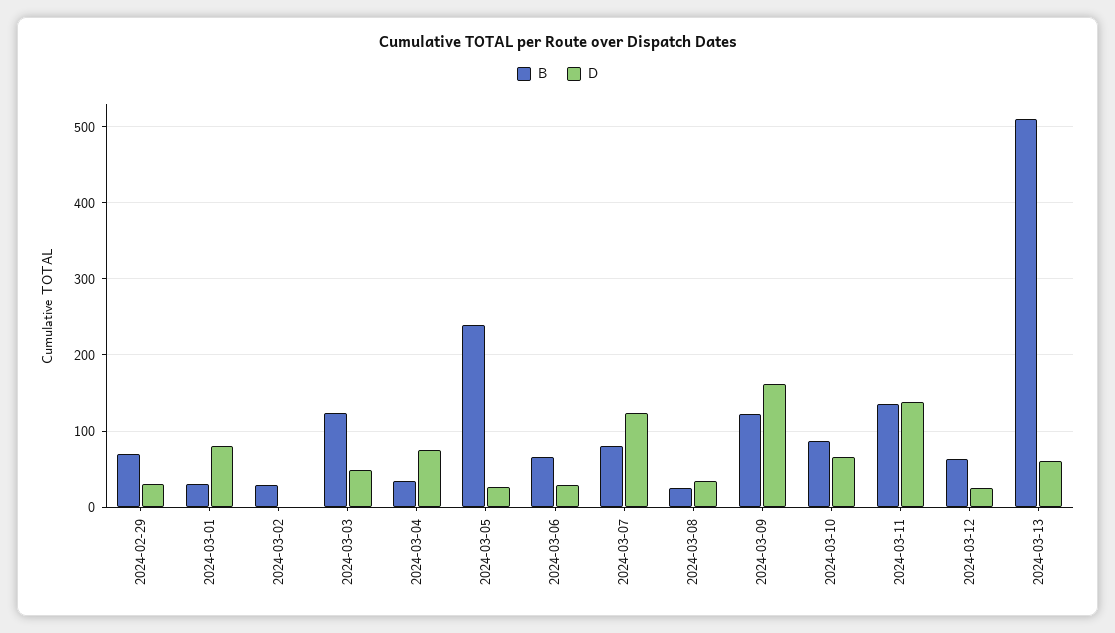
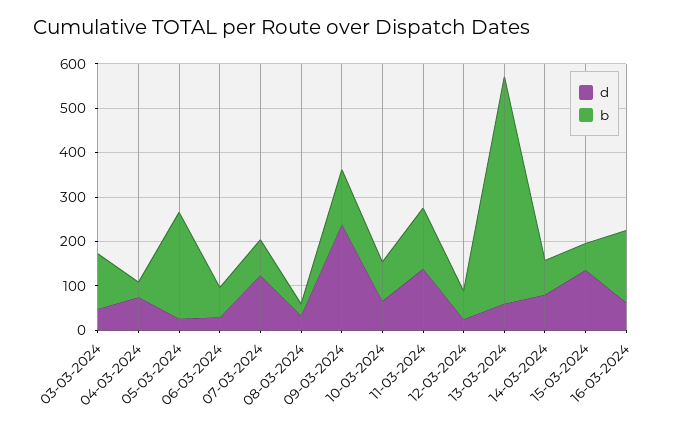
B, 2024-02-29: 70 -> none
D, 2024-02-29: 30 -> none
B, 2024-03-01: 30 -> none
D, 2024-03-01: 80 -> none
B, 2024-03-02: 30 -> none
D, 2024-03-02: 0 -> none
D, 2024-03-09: 160 -> 240
D, 14-03-2024: none -> 80
B, 14-03-2024: none -> 80
D, 15-03-2024: none -> 140
B, 15-03-2024: none -> 60
D, 16-03-2024: none -> 60
B, 16-03-2024: none -> 160

